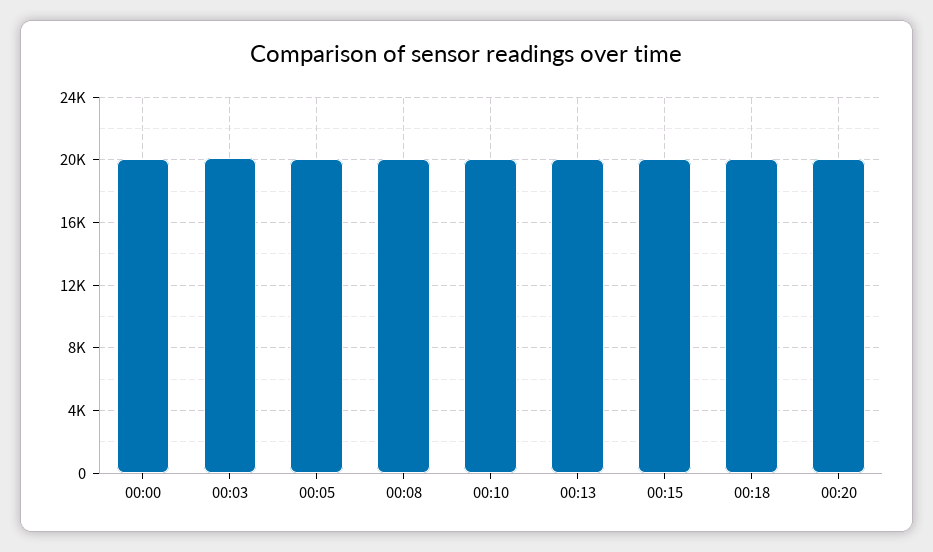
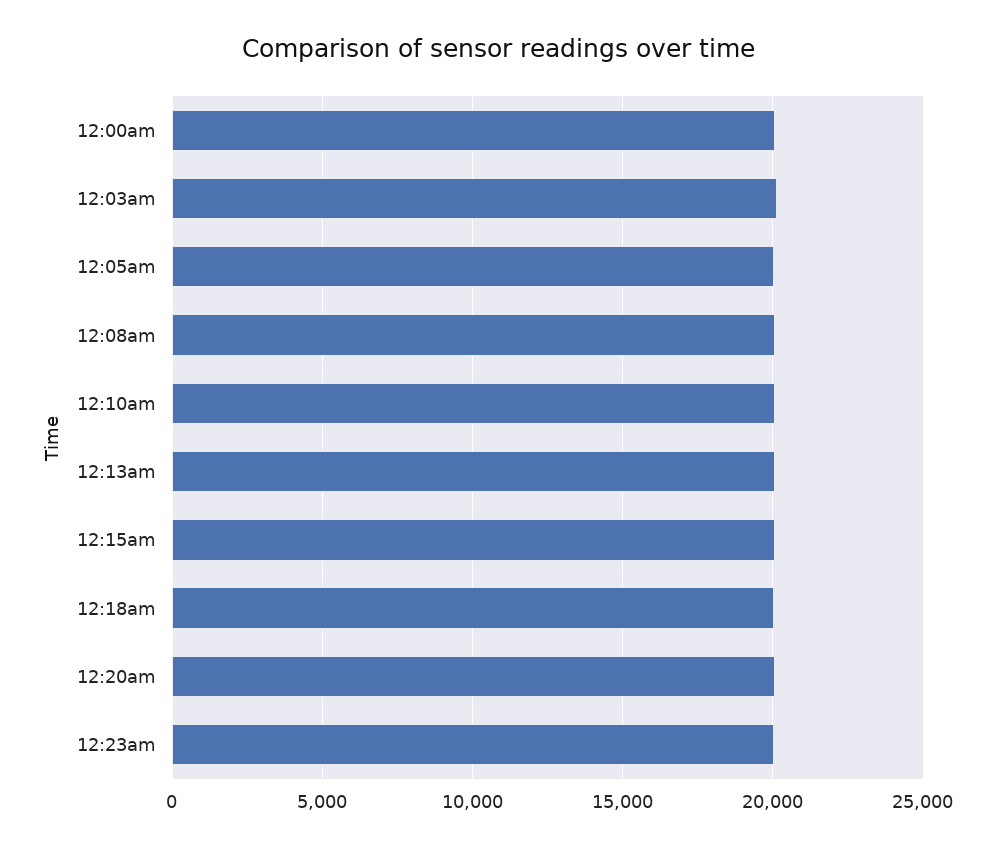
12:23am: none -> 20000

